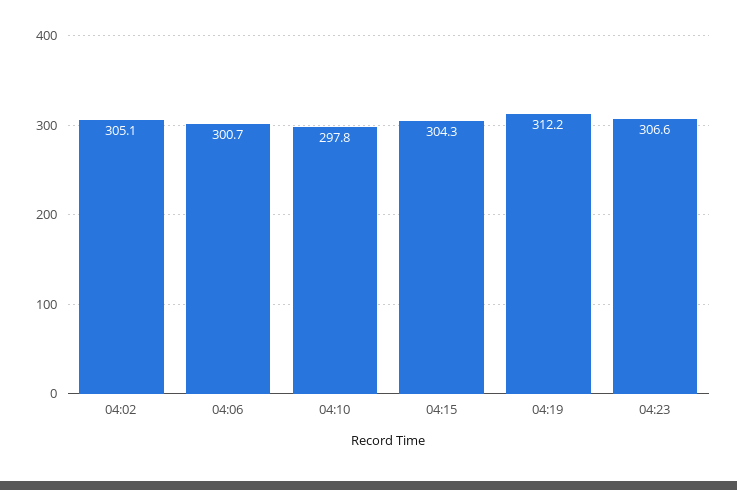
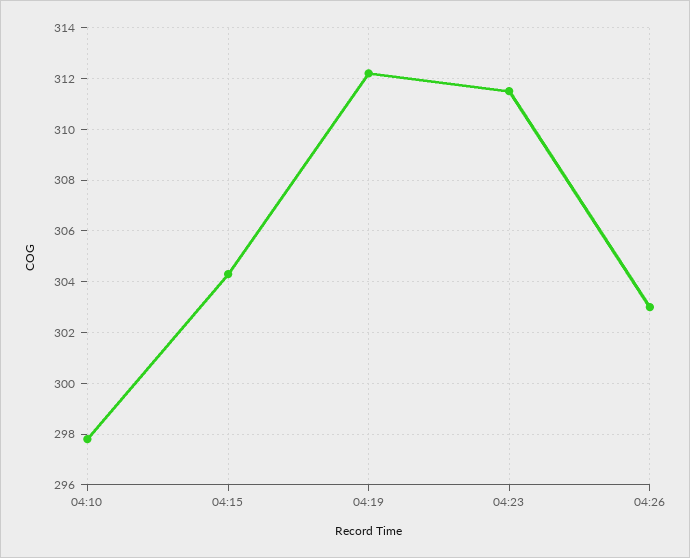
04:02: 305.1 -> none
04:06: 300.7 -> none
04:23: 306.6 -> 311.5
04:26: none -> 303

